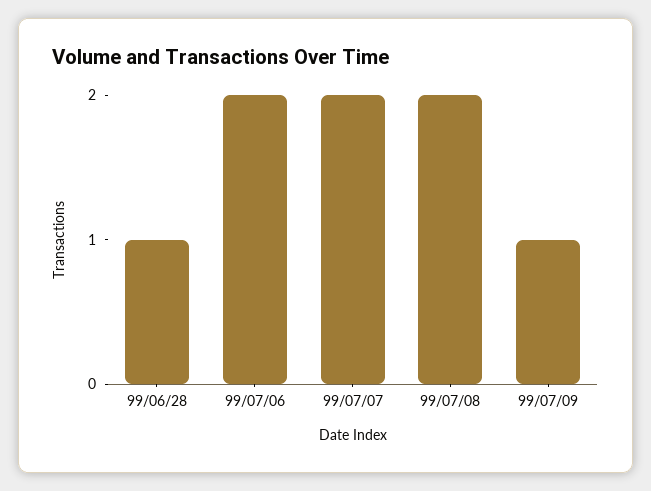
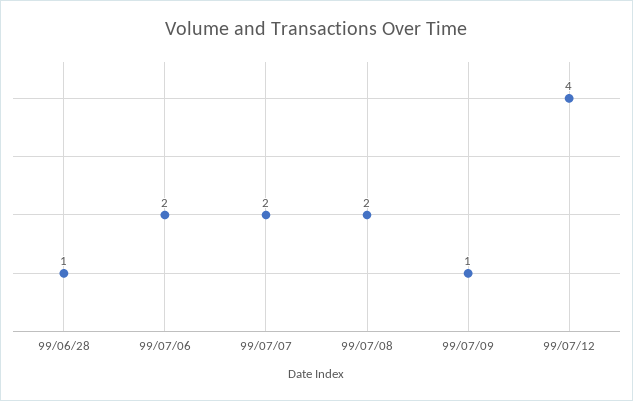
99/07/12: none -> 4

